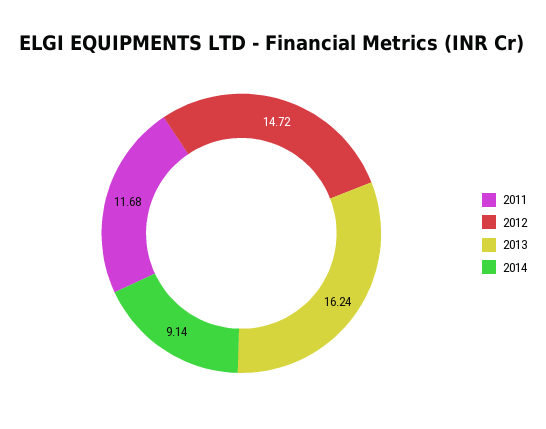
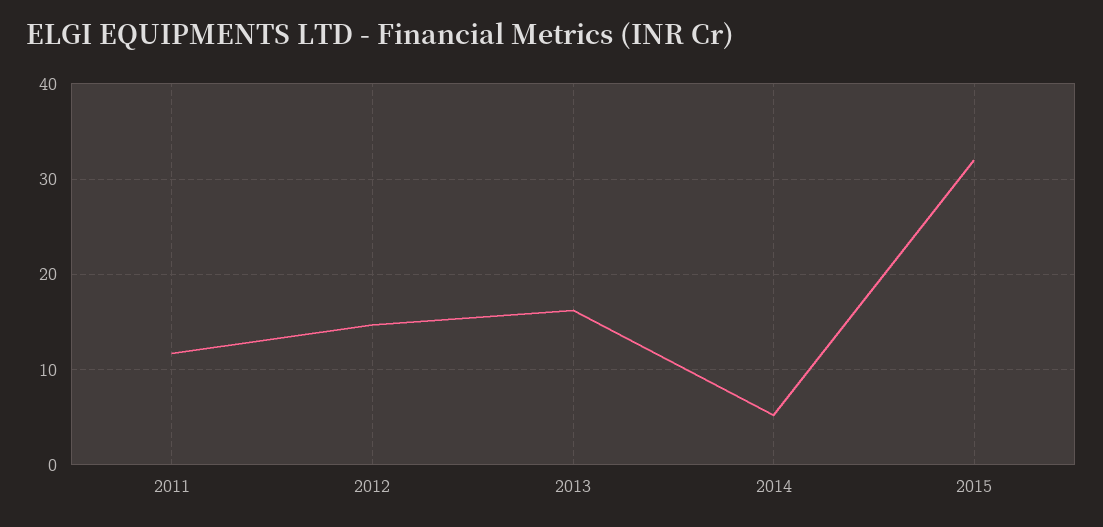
2014: 9.14 -> 5
2015: none -> 32

